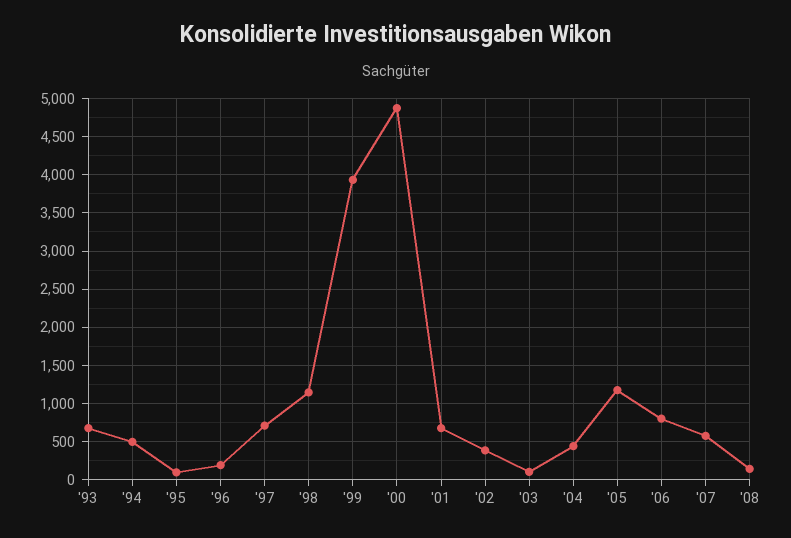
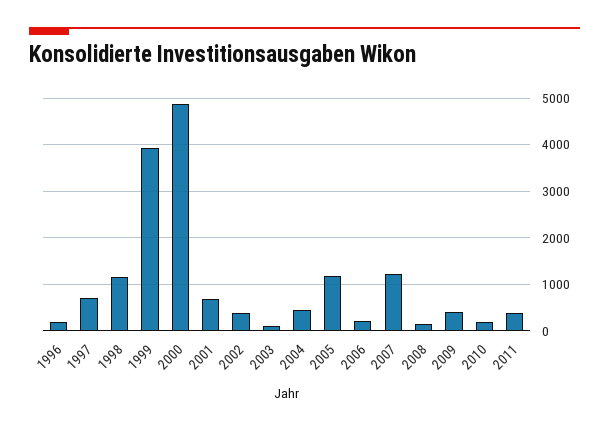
'93: 700 -> none
'94: 500 -> none
'95: 100 -> none
'06: 800 -> 200
'07: 600 -> 1200
2009: none -> 400
2010: none -> 200
2011: none -> 400

